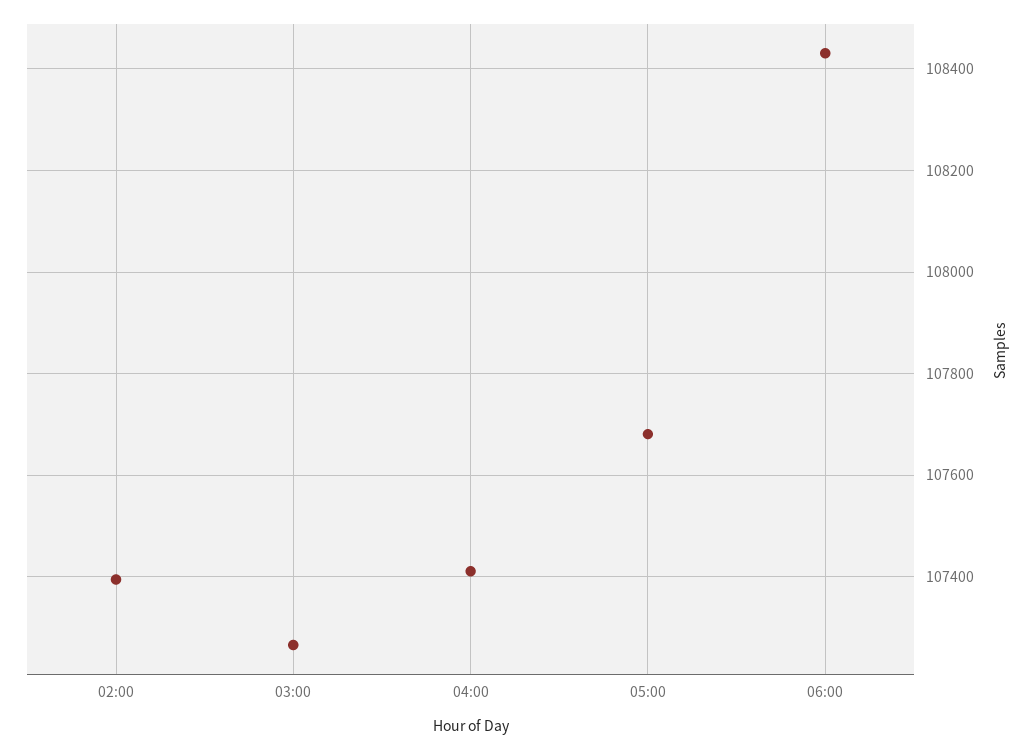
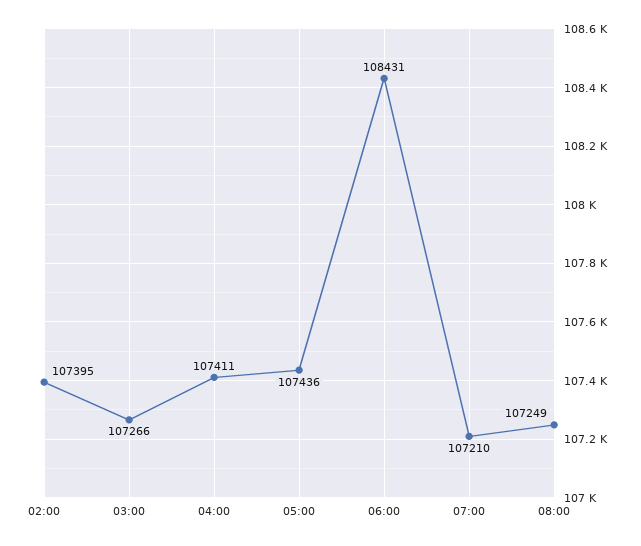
05:00: 107680 -> 107436
07:00: none -> 107210
08:00: none -> 107249

